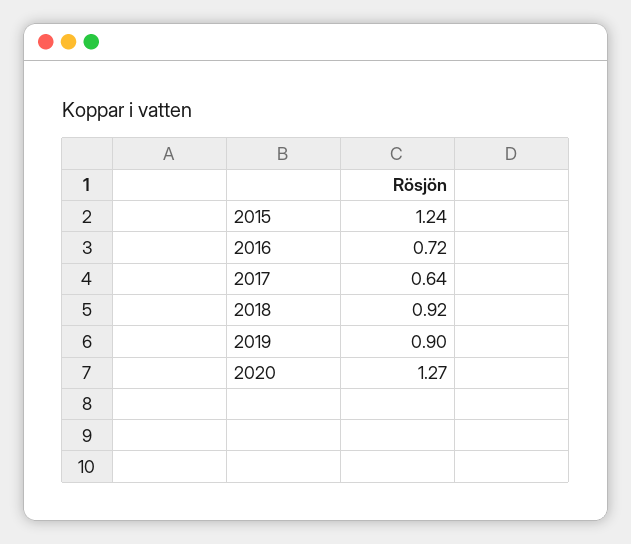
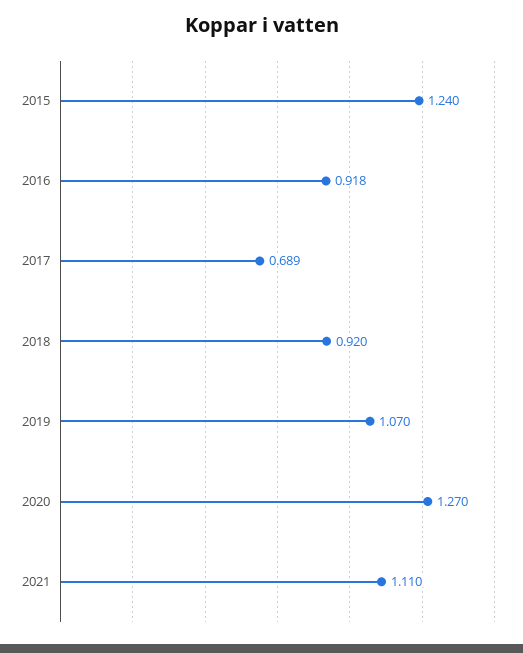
2016: 0.72 -> 0.918
2017: 0.64 -> 0.689
2019: 0.9 -> 1.07
2021: none -> 1.11

